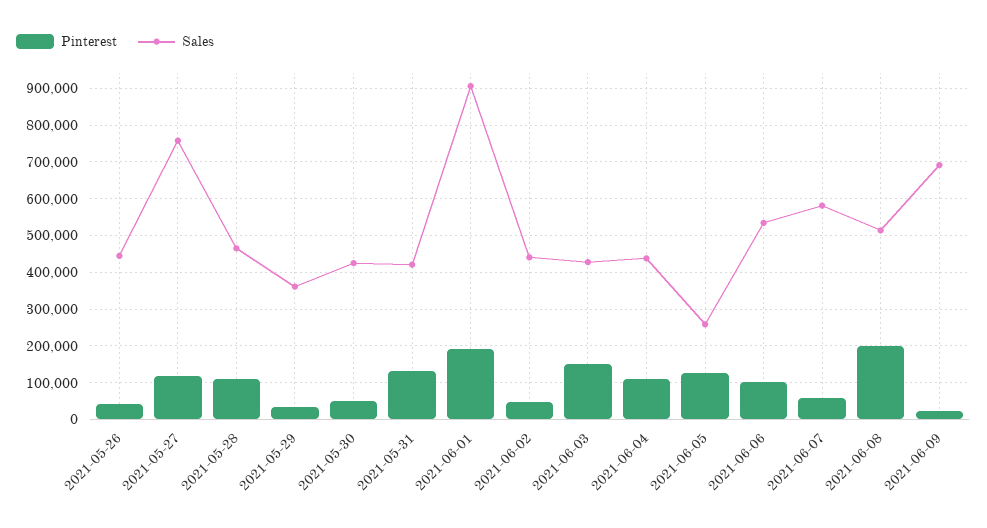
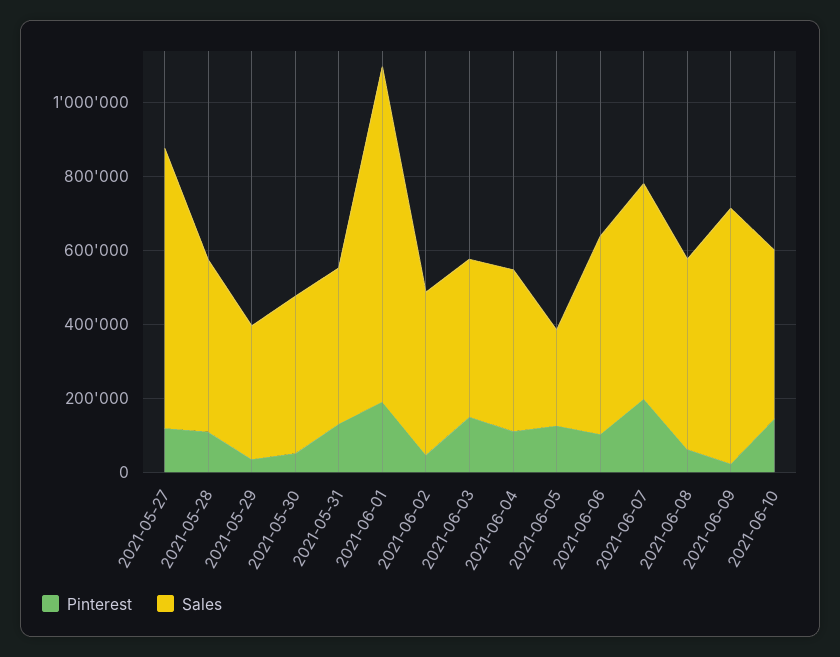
Pinterest, 2021-05-26: 40000 -> none
Sales, 2021-05-26: 440000 -> none
Pinterest, 2021-06-07: 60000 -> 200000
Pinterest, 2021-06-08: 200000 -> 50000
Pinterest, 2021-06-10: none -> 150000
Sales, 2021-06-10: none -> 450000

